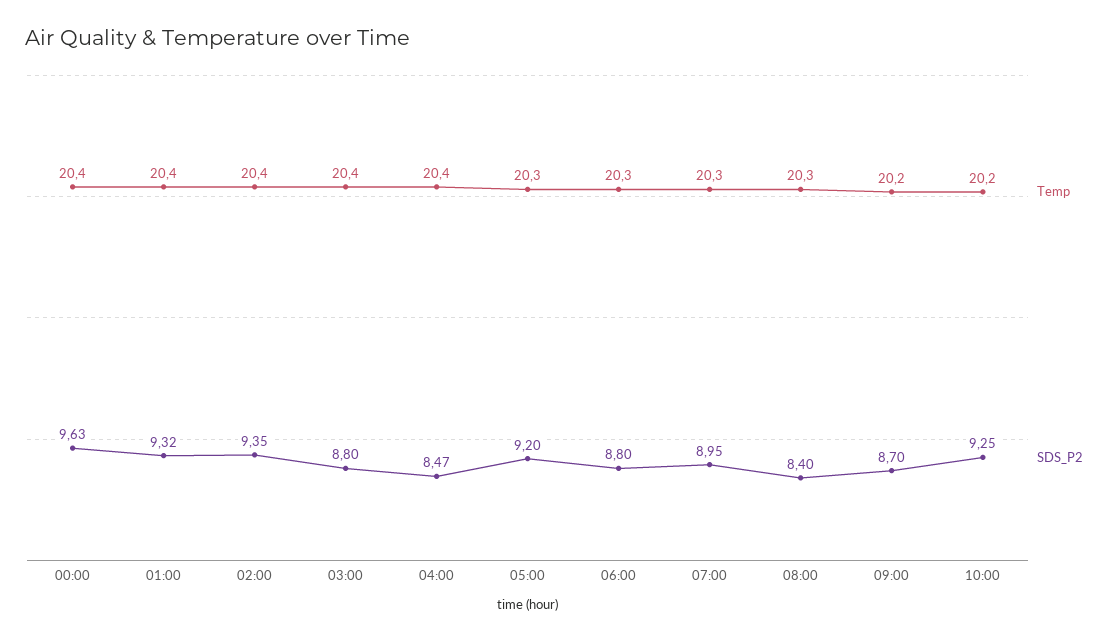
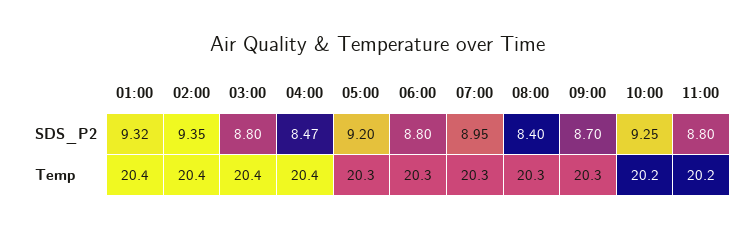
Temp, 00:00: 20.4 -> none
SDS_P2, 00:00: 9.63 -> none
Temp, 09:00: 20.2 -> 20.3
SDS_P2, 11:00: none -> 8.8
Temp, 11:00: none -> 20.2

